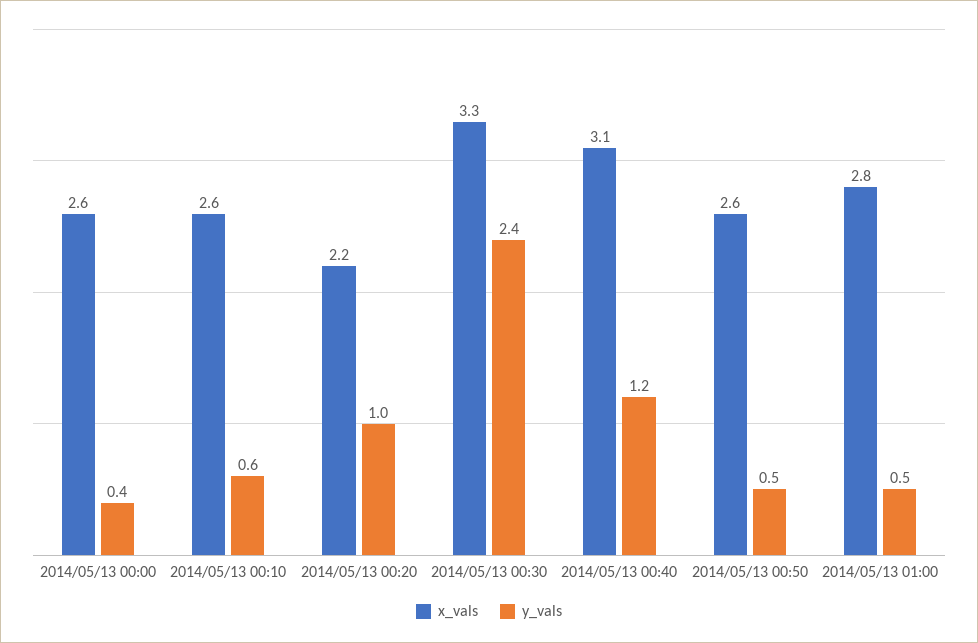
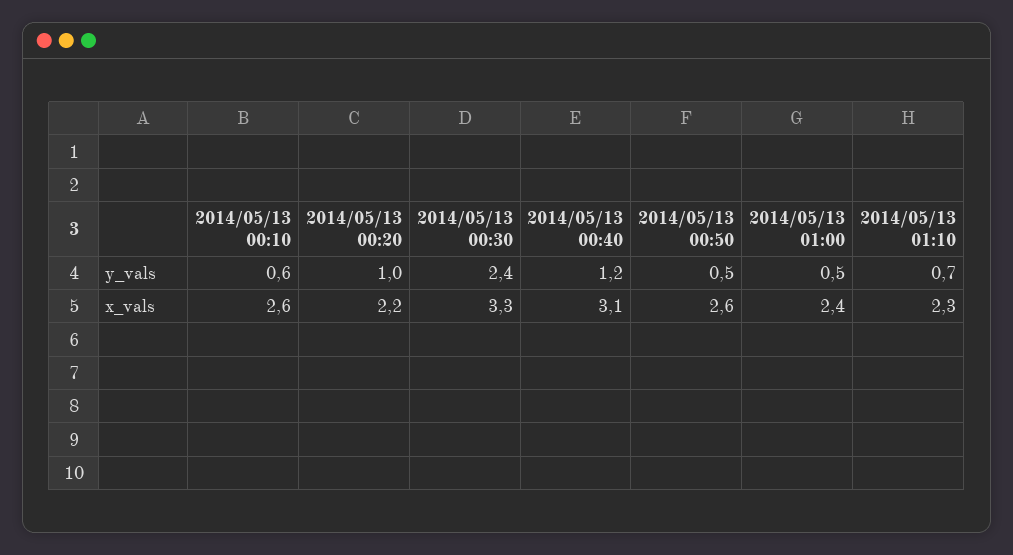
x_vals, 2014/05/13 00:00: 2.6 -> none
y_vals, 2014/05/13 00:00: 0.4 -> none
x_vals, 2014/05/13 01:00: 2.8 -> 2.4
y_vals, 2014/05/13 01:10: none -> 0.7
x_vals, 2014/05/13 01:10: none -> 2.3

